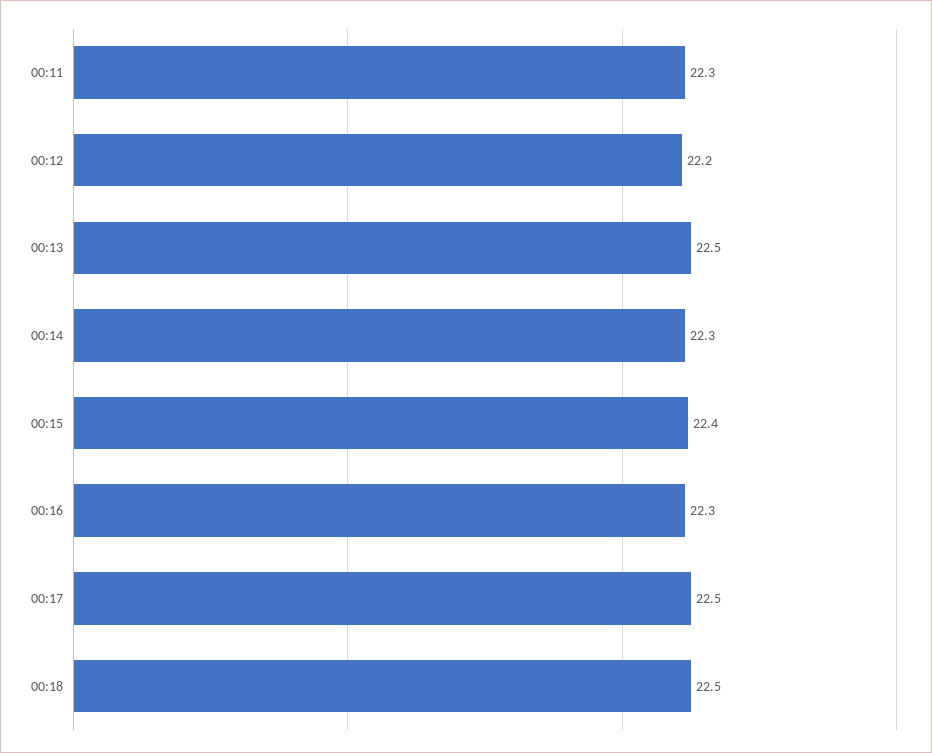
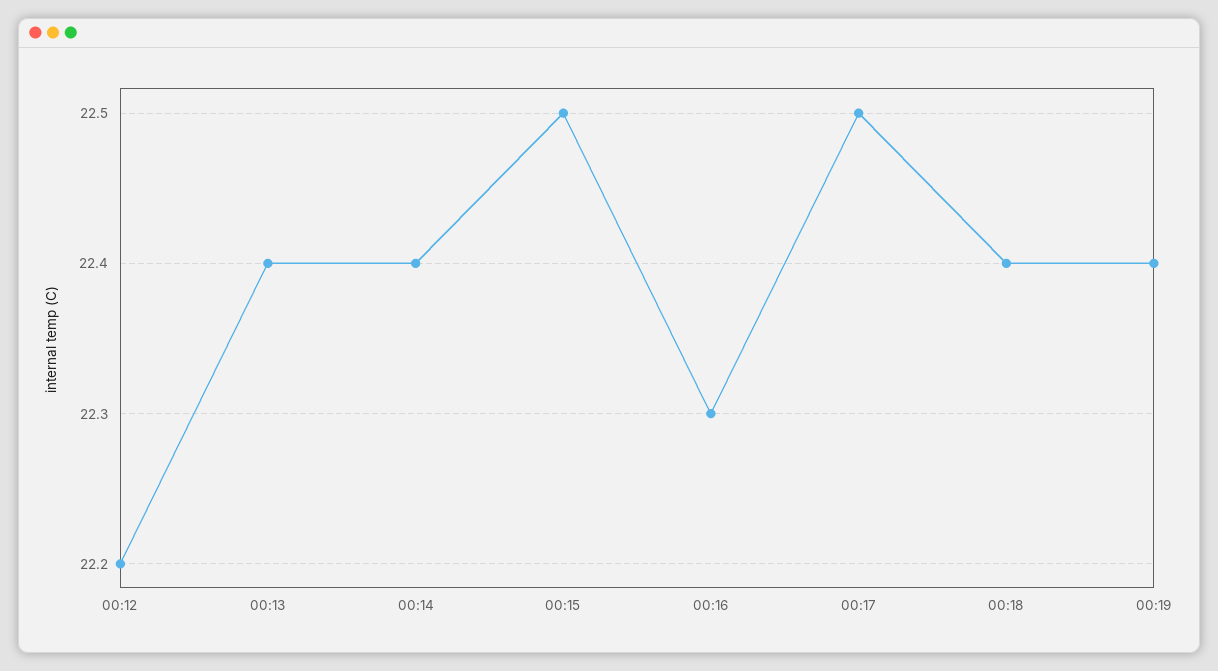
00:11: 22.3 -> none
00:13: 22.5 -> 22.4
00:14: 22.3 -> 22.4
00:15: 22.4 -> 22.5
00:18: 22.5 -> 22.4
00:19: none -> 22.4

